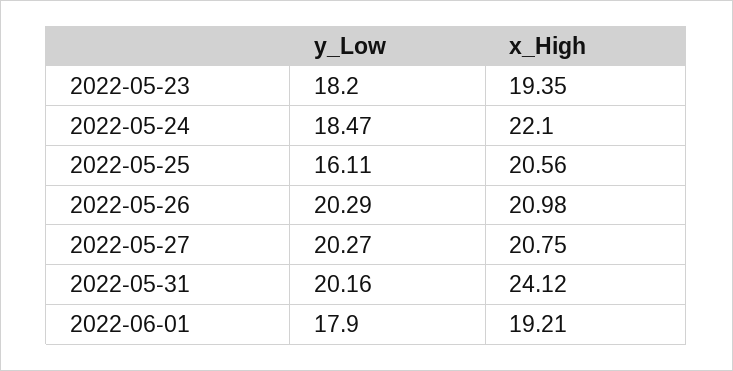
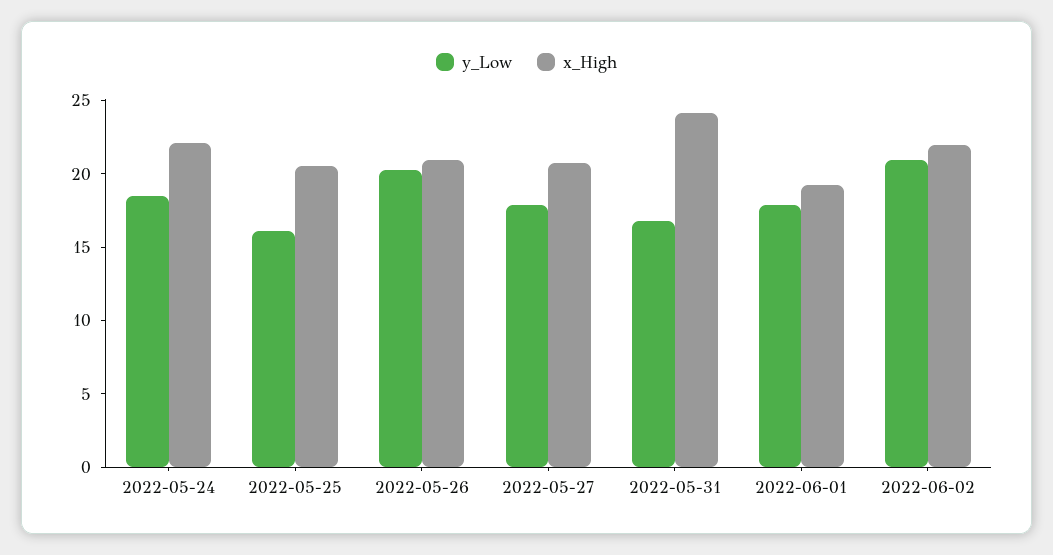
y_Low, 2022-05-23: 18.2 -> none
x_High, 2022-05-23: 19.35 -> none
y_Low, 2022-05-27: 20.27 -> 18
y_Low, 2022-05-31: 20.16 -> 17
y_Low, 2022-06-02: none -> 21
x_High, 2022-06-02: none -> 22

